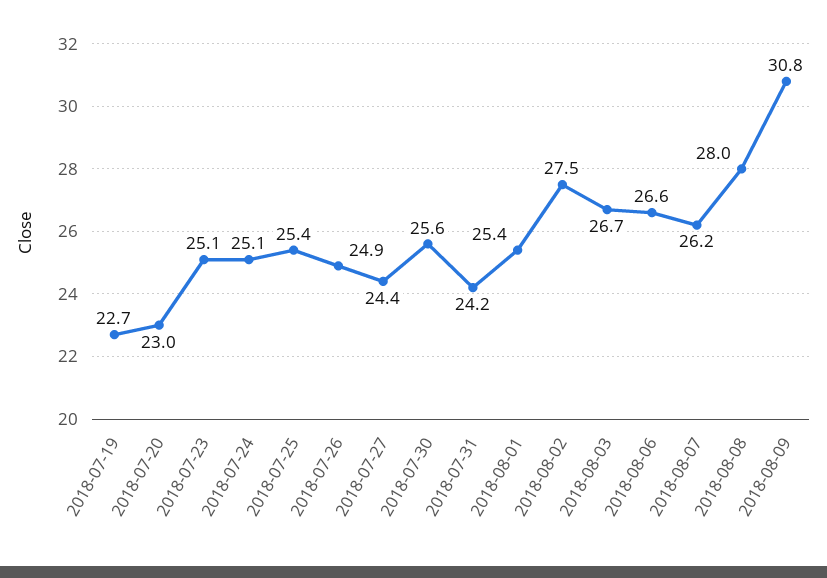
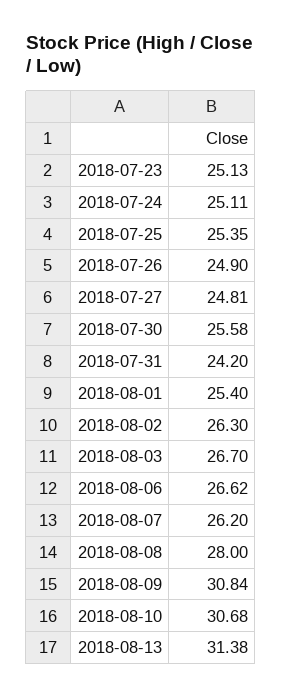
2018-07-19: 22.7 -> none
2018-07-20: 23 -> none
2018-07-27: 24.4 -> 24.81
2018-08-02: 27.5 -> 26.3
2018-08-10: none -> 30.68
2018-08-13: none -> 31.38

